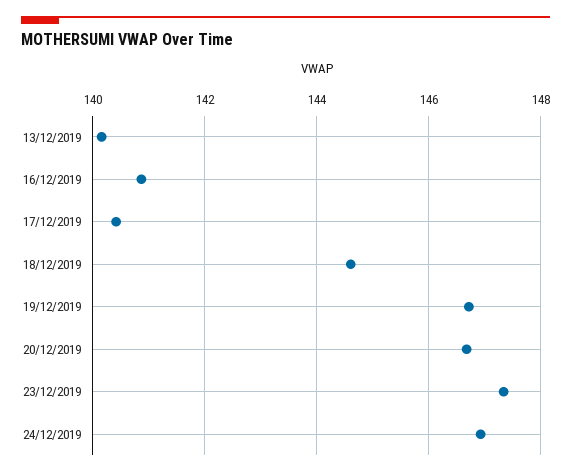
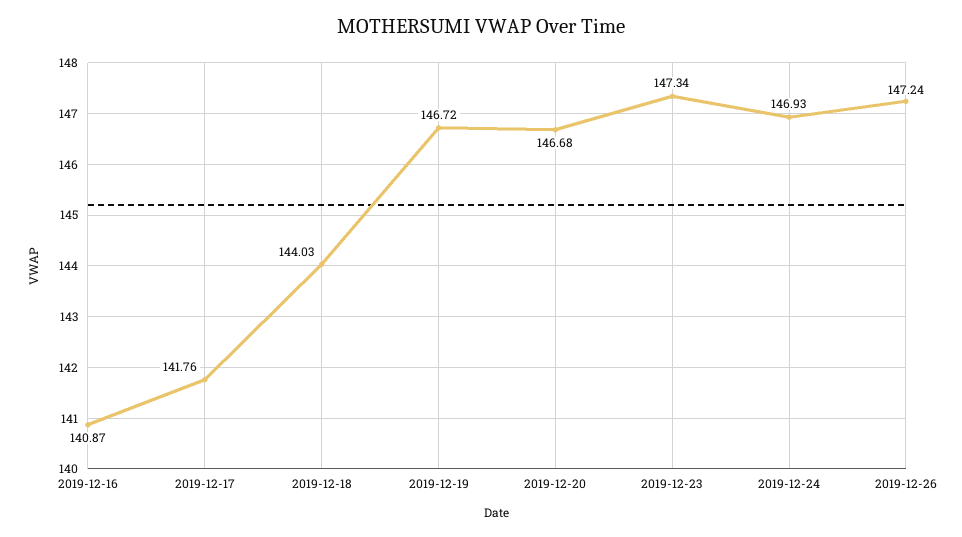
13/12/2019: 140.2 -> none
17/12/2019: 140.4 -> 141.76
18/12/2019: 144.6 -> 144.03
2019-12-26: none -> 147.24

